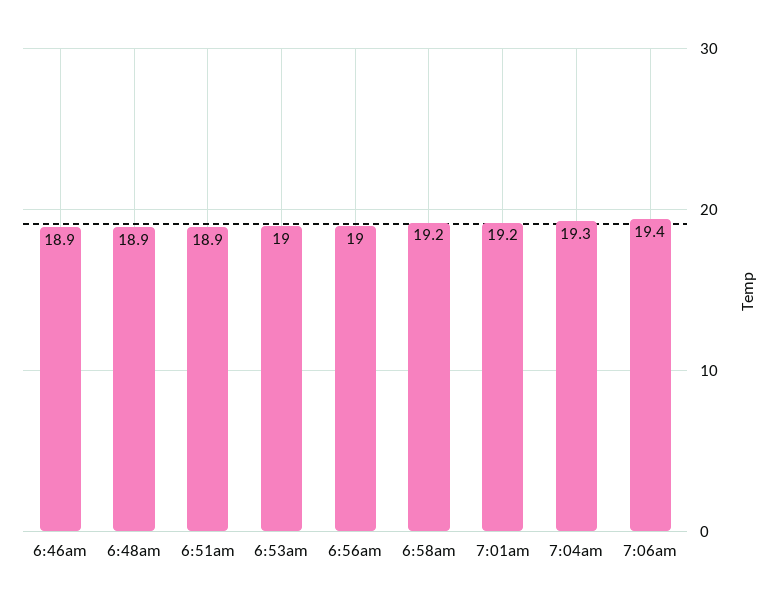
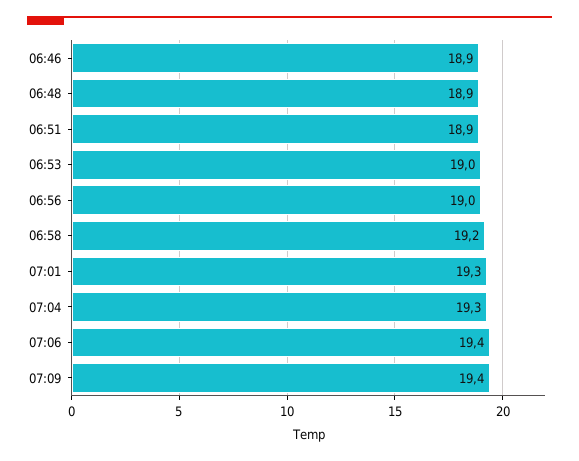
7:01am: 19.2 -> 19.3
07:09: none -> 19.4

